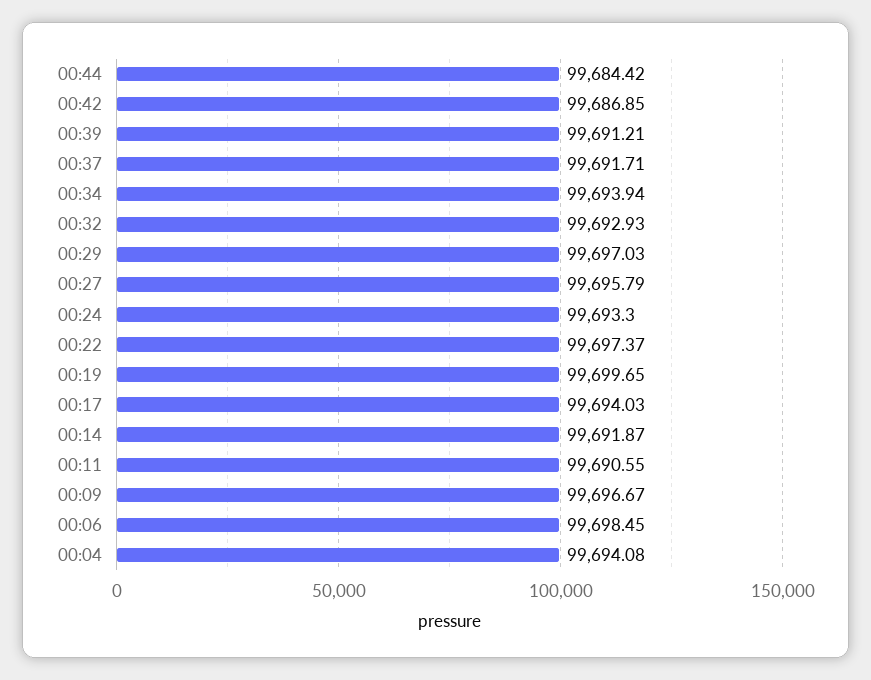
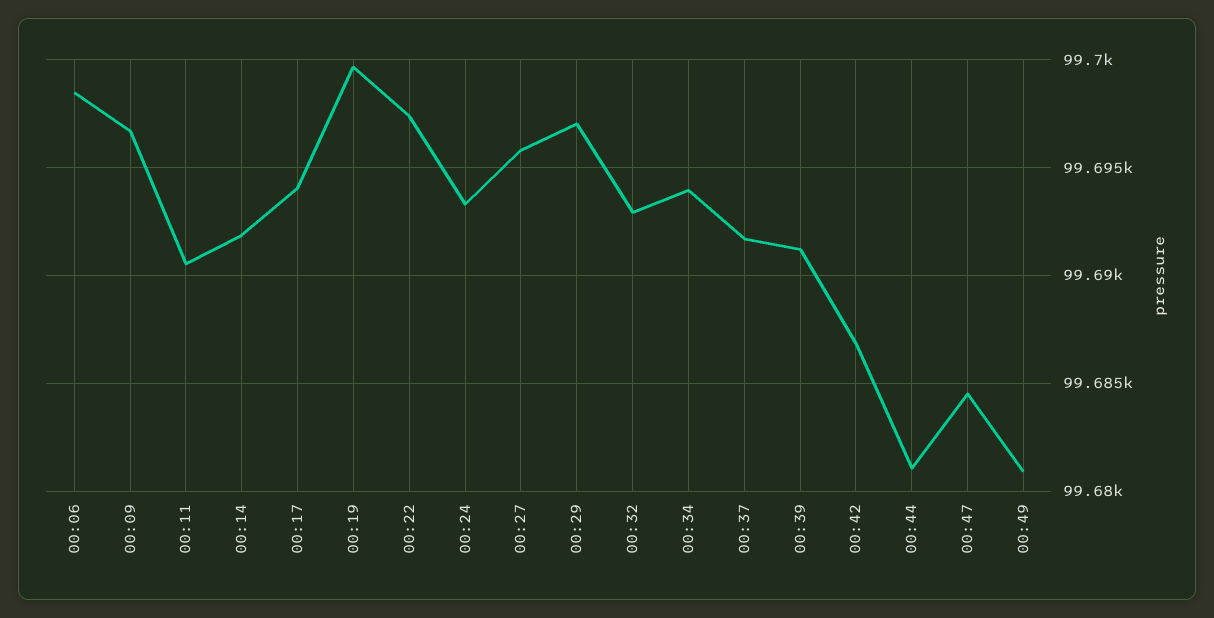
00:44: 99684.42 -> 99681
00:04: 99694.08 -> none
00:47: none -> 99684.5
00:49: none -> 99681

